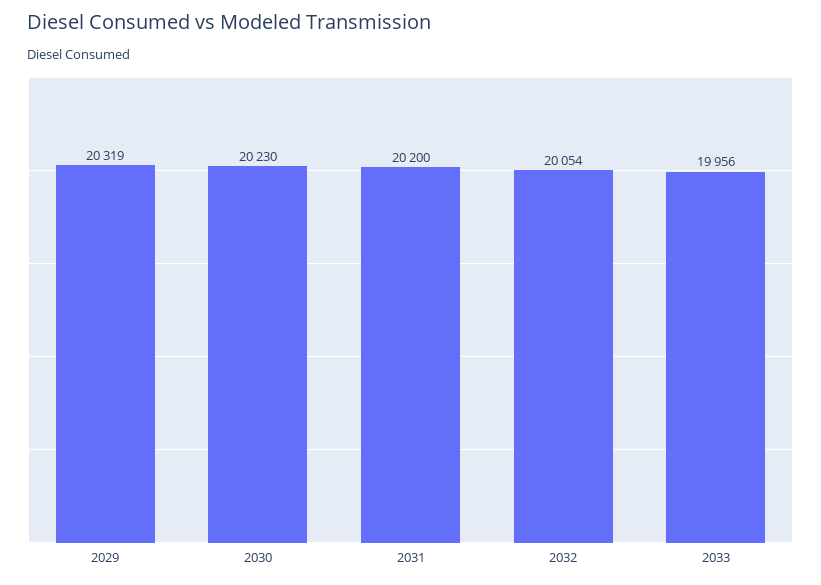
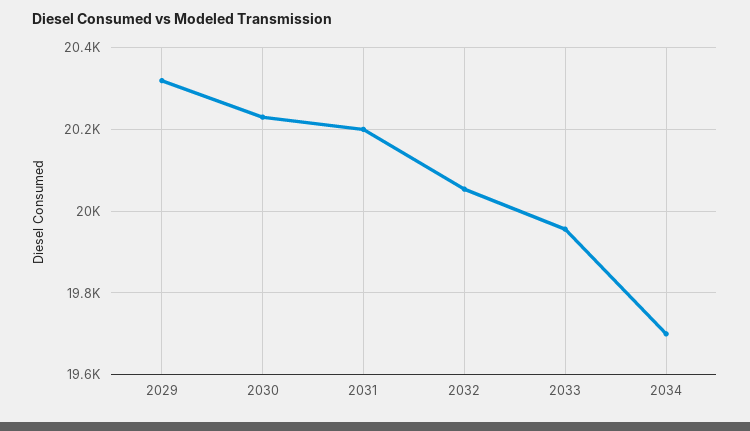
2034: none -> 19700

